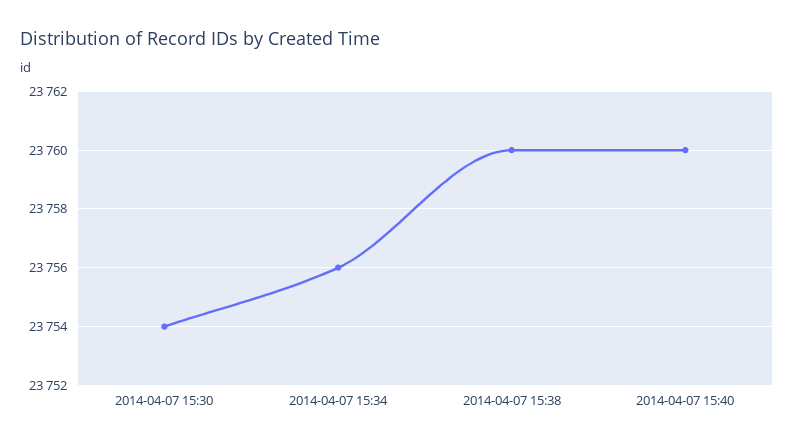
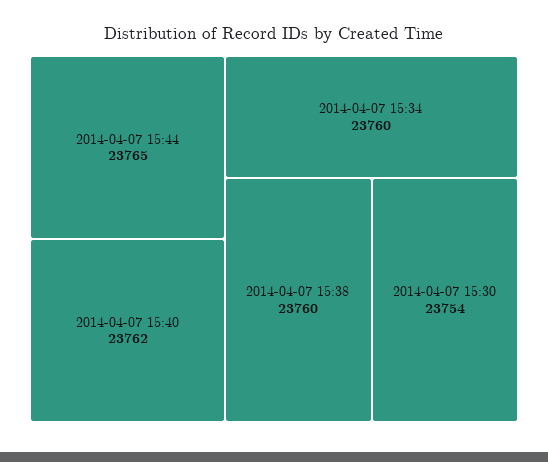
2014-04-07 15:34: 23756 -> 23760
2014-04-07 15:40: 23760 -> 23762
2014-04-07 15:44: none -> 23765

